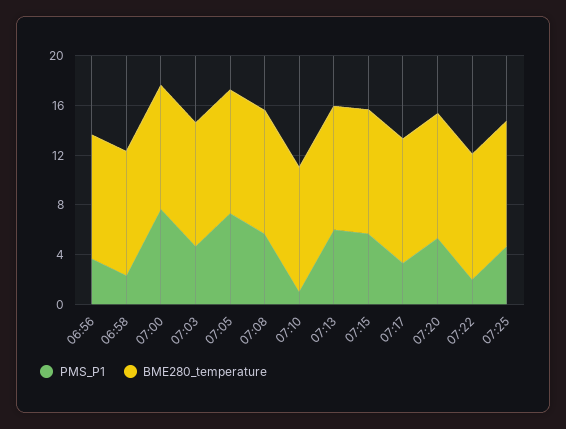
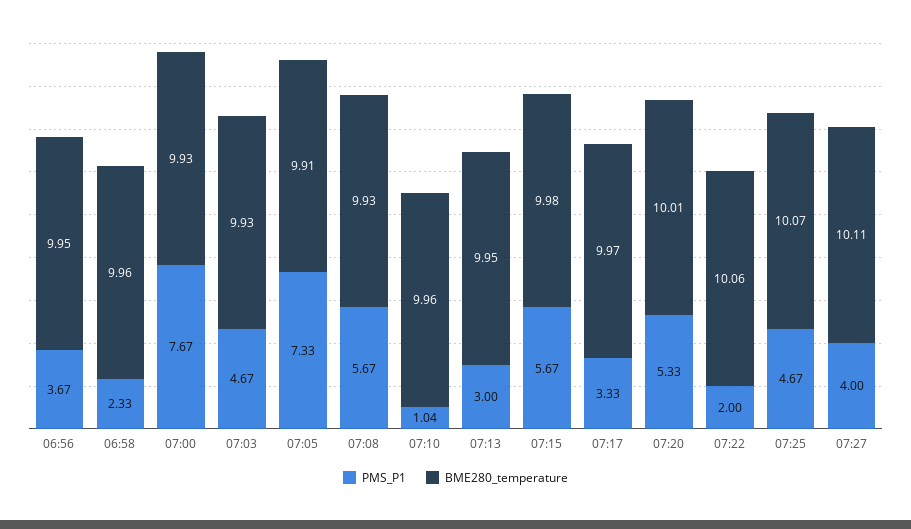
PMS_P1, 07:13: 6 -> 3
PMS_P1, 07:27: none -> 4
BME280_temperature, 07:27: none -> 10.11

